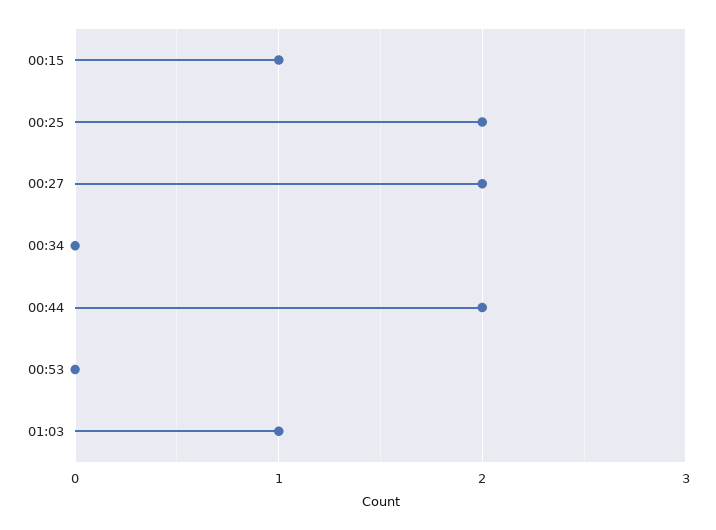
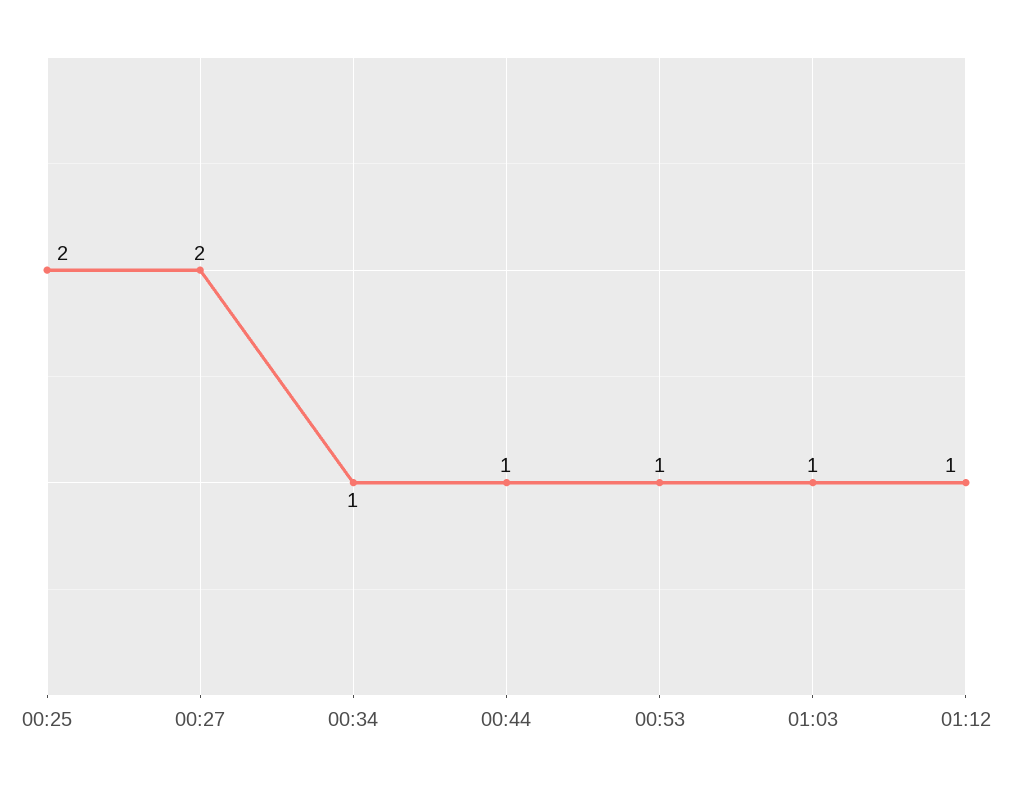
00:15: 1 -> none
00:34: 0 -> 1
00:44: 2 -> 1
00:53: 0 -> 1
01:12: none -> 1

